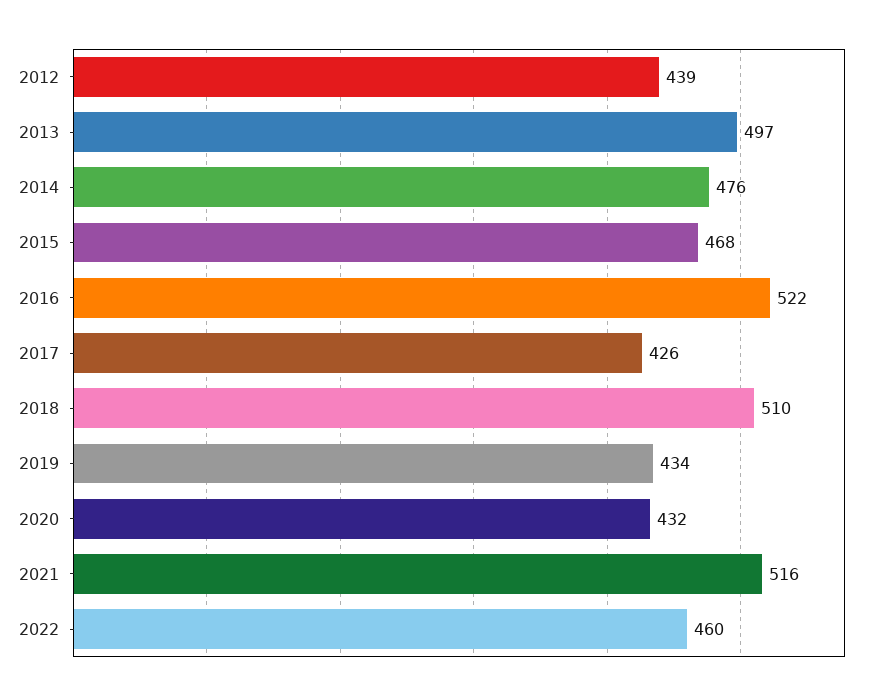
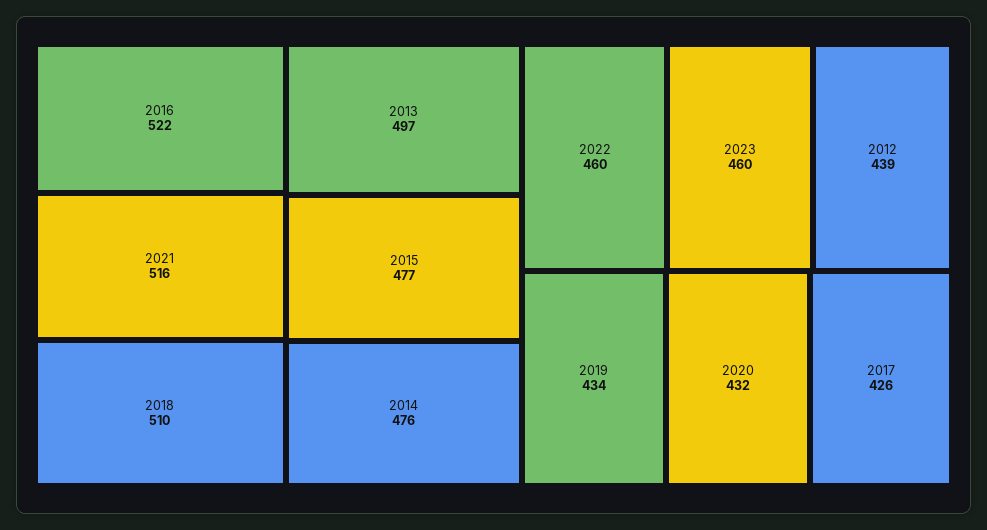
2015: 468 -> 477
2023: none -> 460

